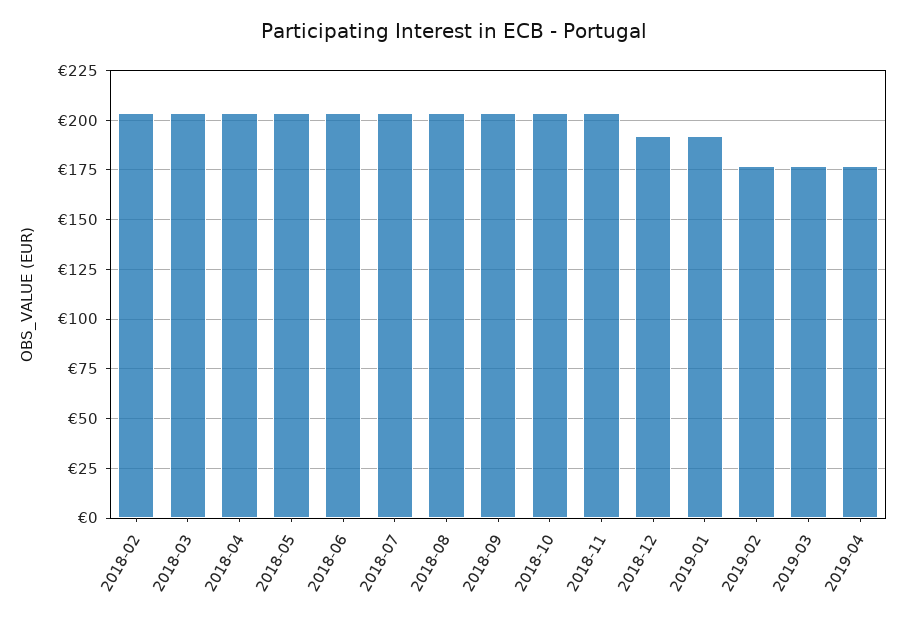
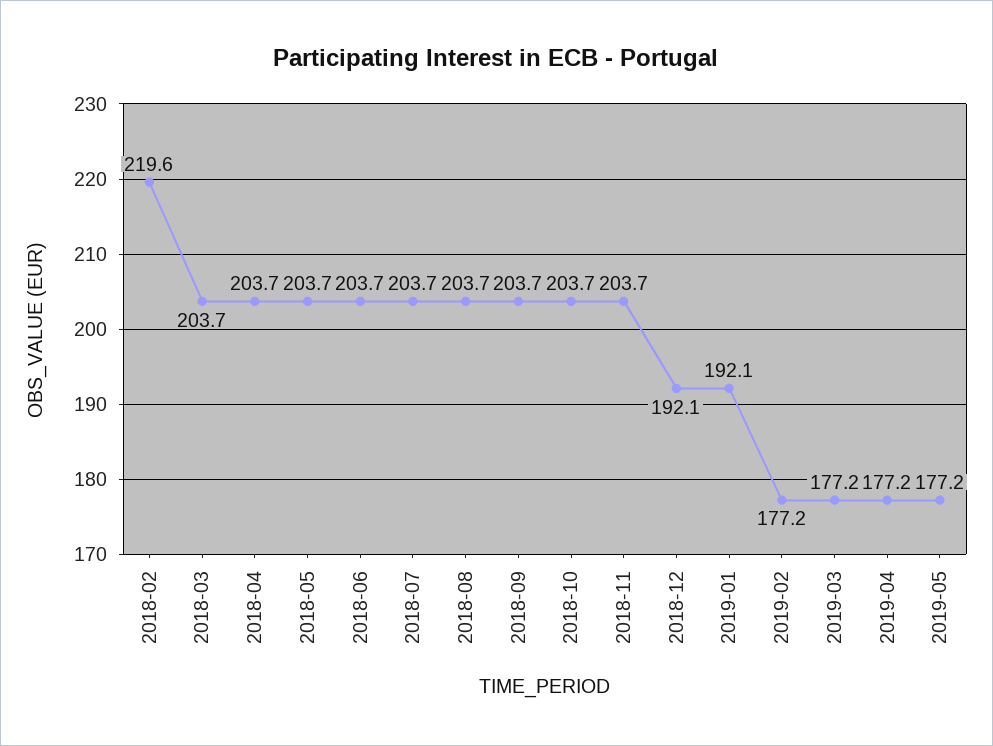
2018-02: 205 -> 219.6
2019-05: none -> 177.2

